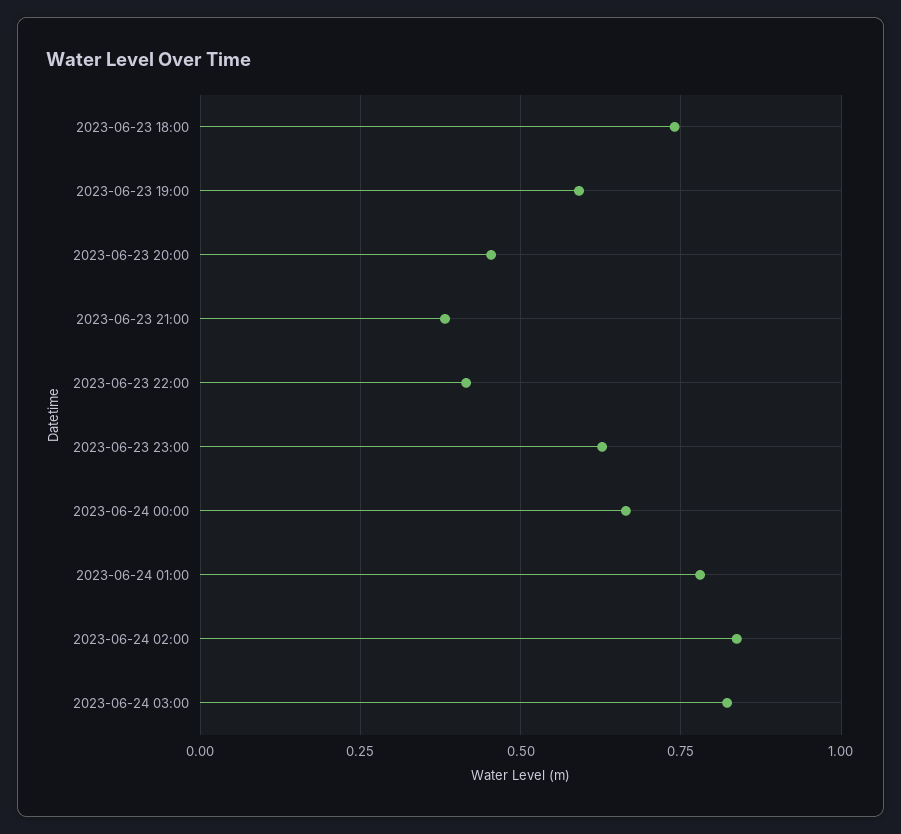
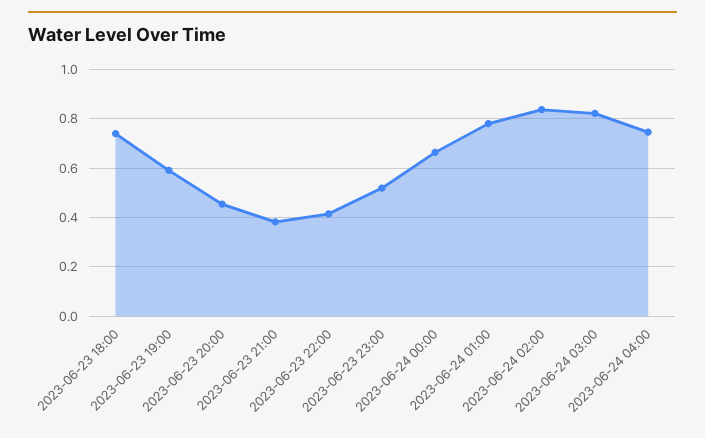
2023-06-23 23:00: 0.625 -> 0.525
2023-06-24 04:00: none -> 0.75

